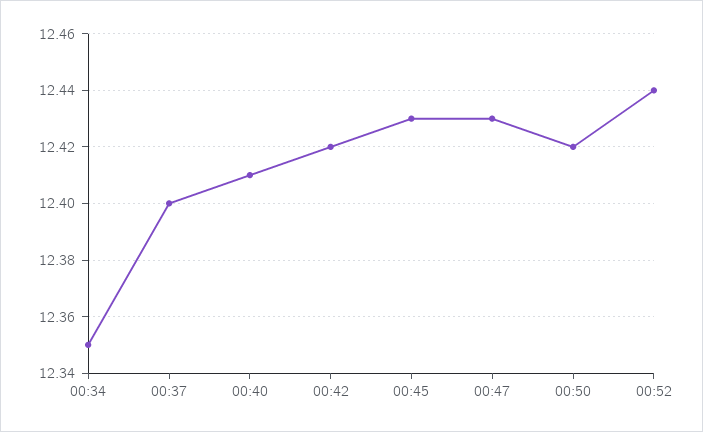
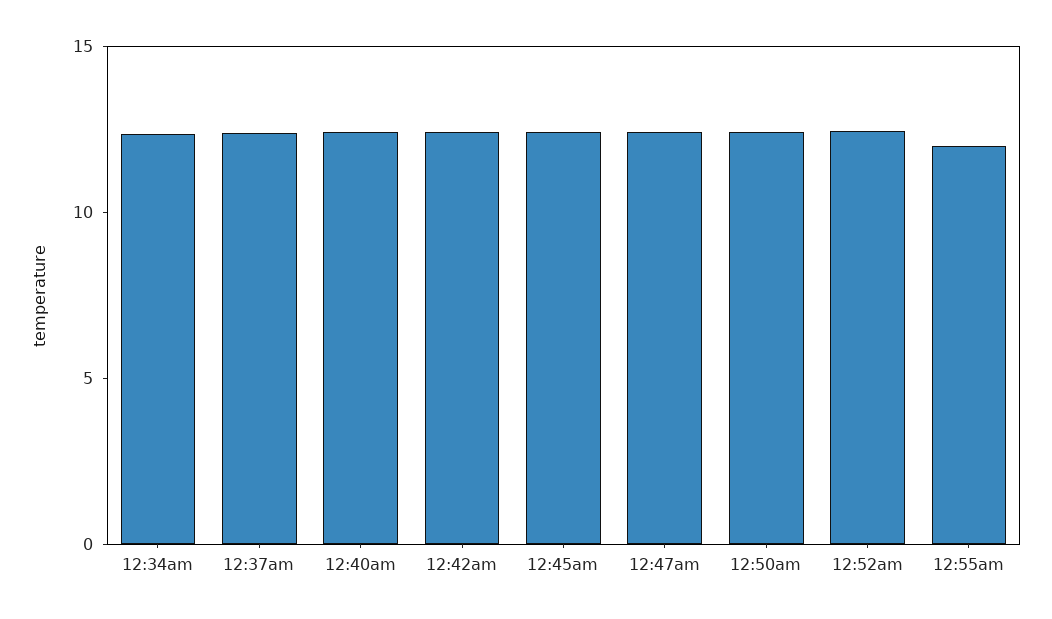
12:55am: none -> 12

